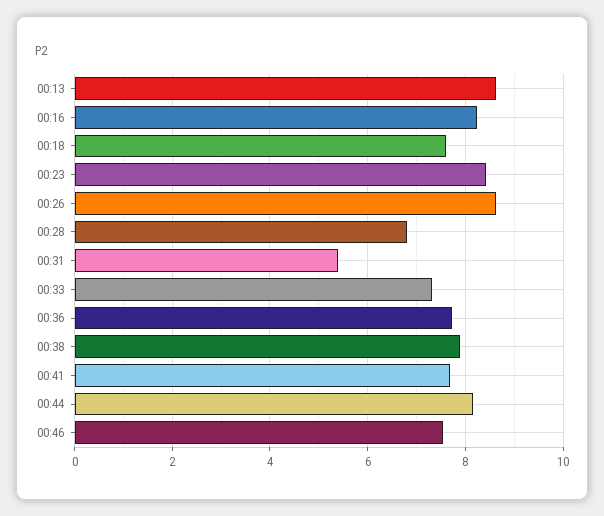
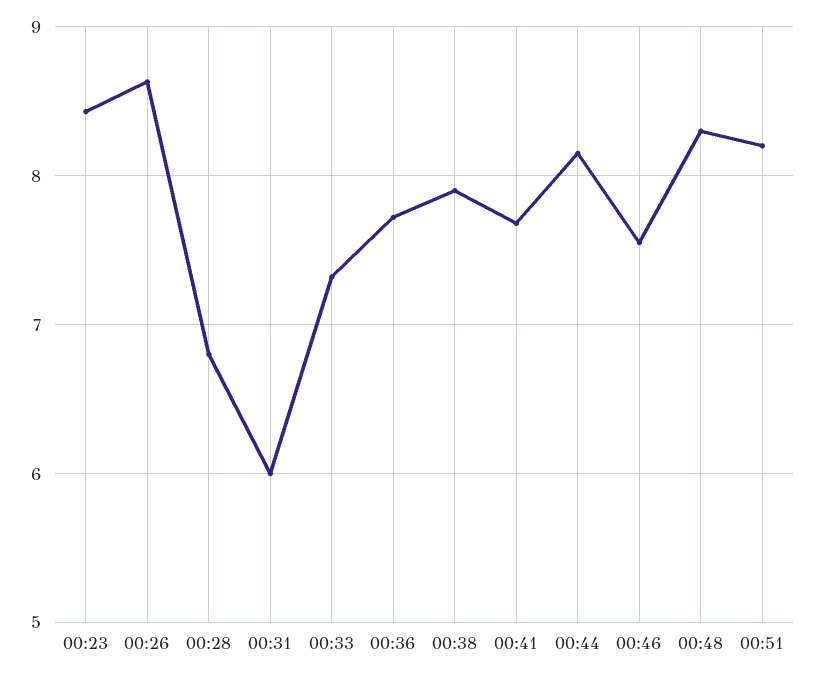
00:13: 8.6 -> none
00:16: 8.2 -> none
00:18: 7.6 -> none
00:31: 5.4 -> 6
00:48: none -> 8.3
00:51: none -> 8.2

